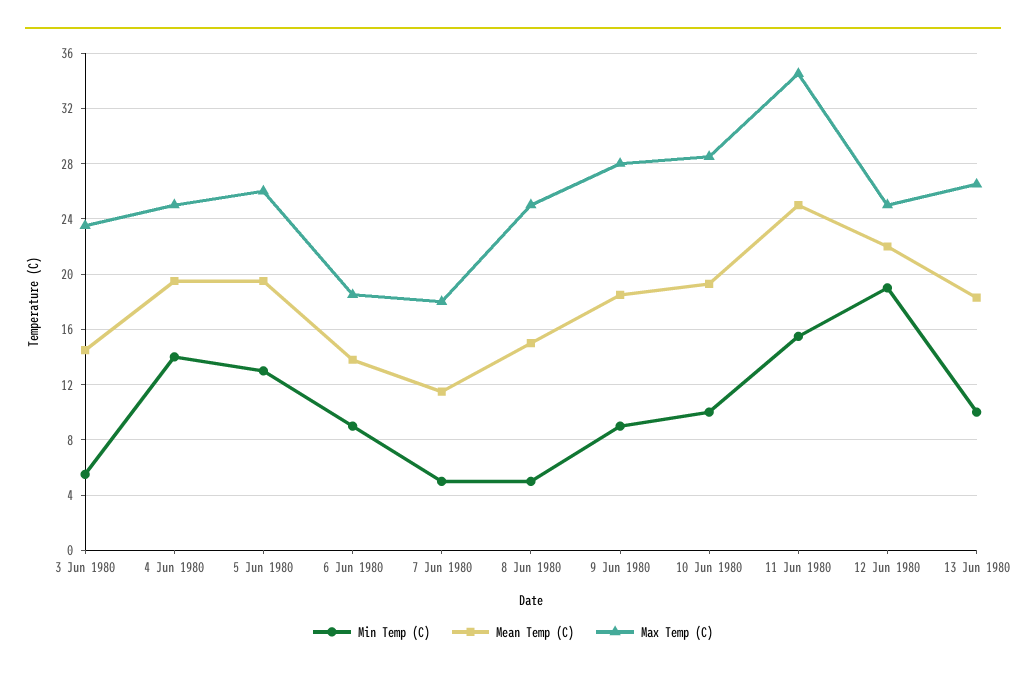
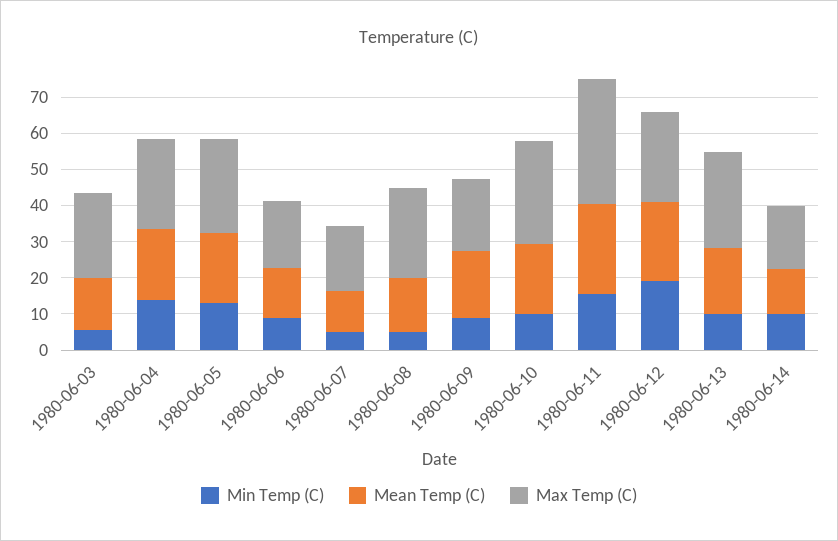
Max Temp (C), 9 Jun 1980: 28 -> 20
Min Temp (C), 1980-06-14: none -> 10
Mean Temp (C), 1980-06-14: none -> 12.5
Max Temp (C), 1980-06-14: none -> 17.5

